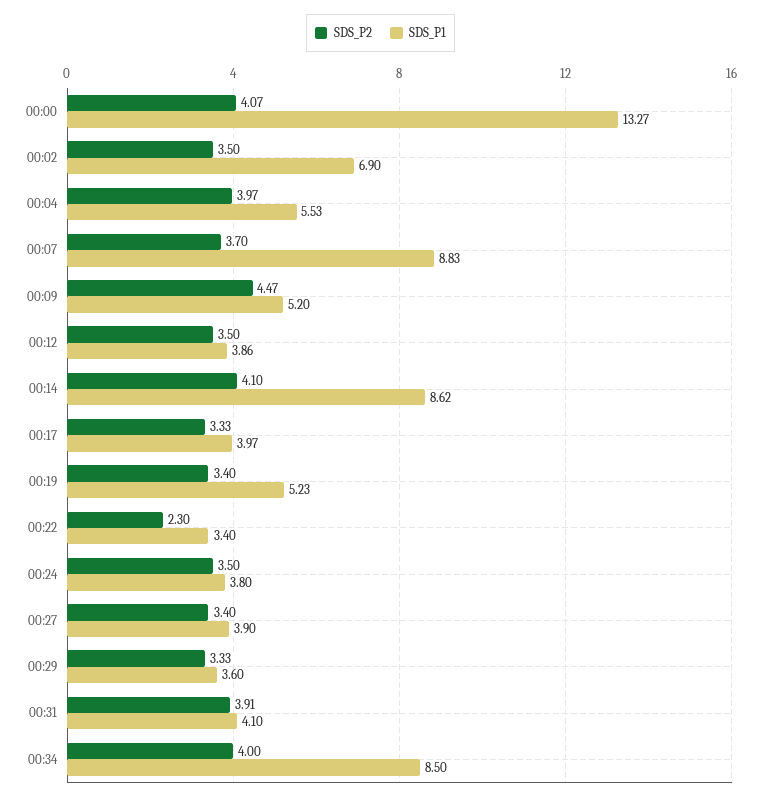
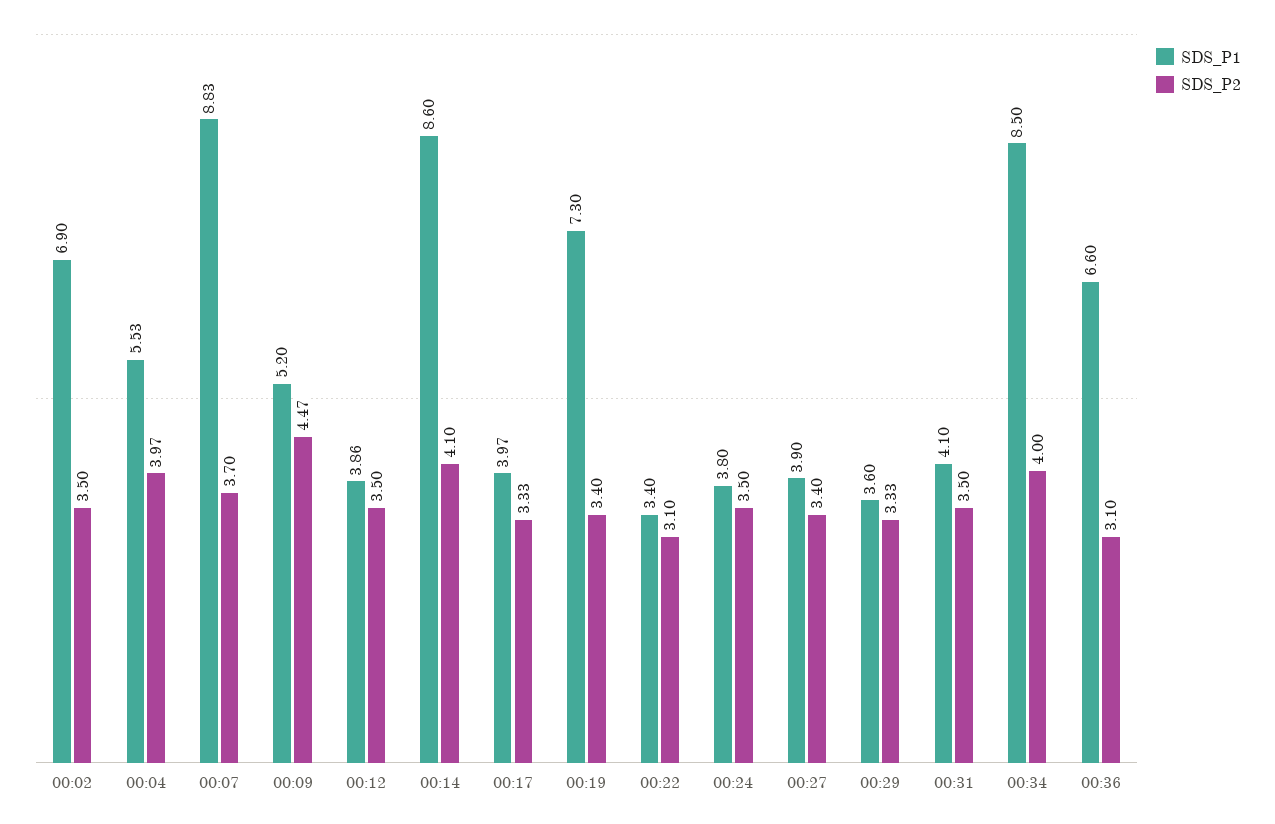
SDS_P2, 00:00: 4.07 -> none
SDS_P1, 00:00: 13.27 -> none
SDS_P1, 00:14: 8.62 -> 8.6
SDS_P1, 00:19: 5.23 -> 7.3
SDS_P2, 00:22: 2.3 -> 3.1
SDS_P2, 00:31: 3.91 -> 3.5
SDS_P1, 00:36: none -> 6.6
SDS_P2, 00:36: none -> 3.1

